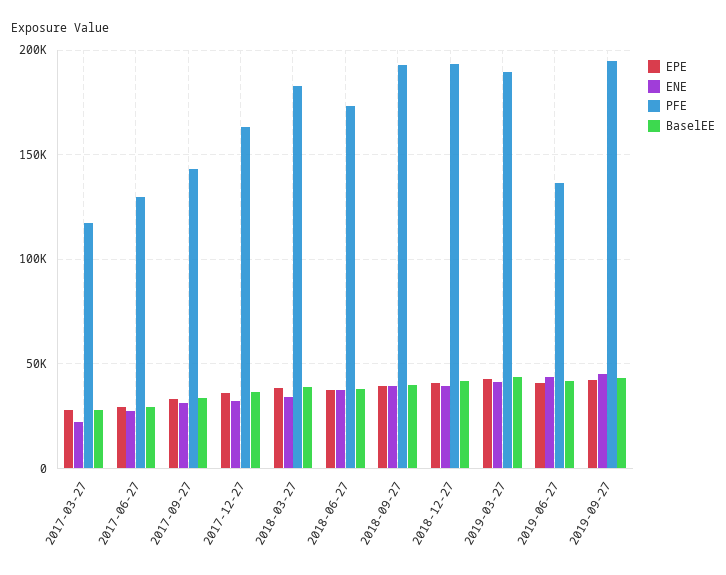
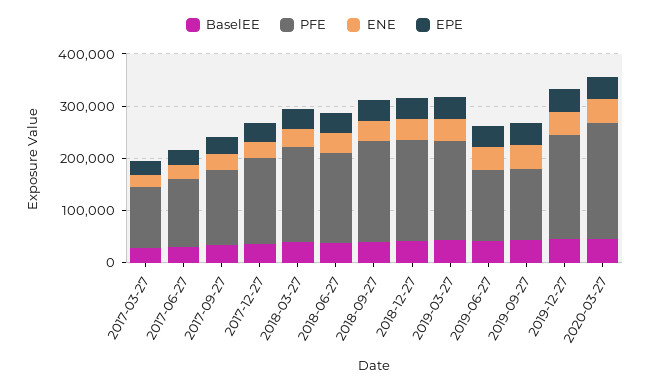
PFE, 2019-09-27: 195000 -> 140000
BaselEE, 2019-12-27: none -> 40000
PFE, 2019-12-27: none -> 200000
ENE, 2019-12-27: none -> 40000
EPE, 2019-12-27: none -> 40000
BaselEE, 2020-03-27: none -> 40000
PFE, 2020-03-27: none -> 220000
ENE, 2020-03-27: none -> 40000
EPE, 2020-03-27: none -> 40000

